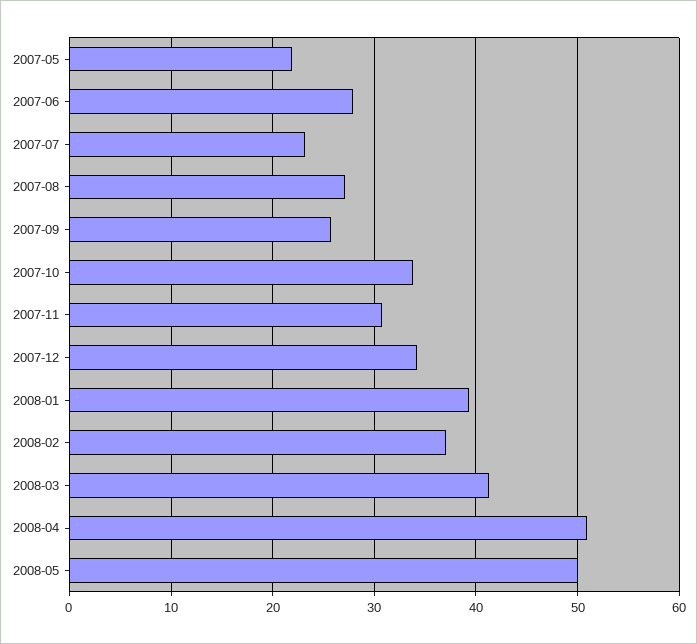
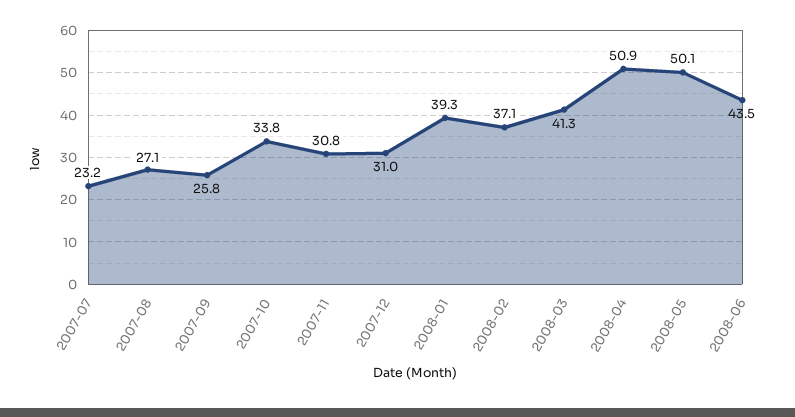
2007-05: 22 -> none
2007-06: 28 -> none
2007-12: 34 -> 31
2008-06: none -> 43.5

